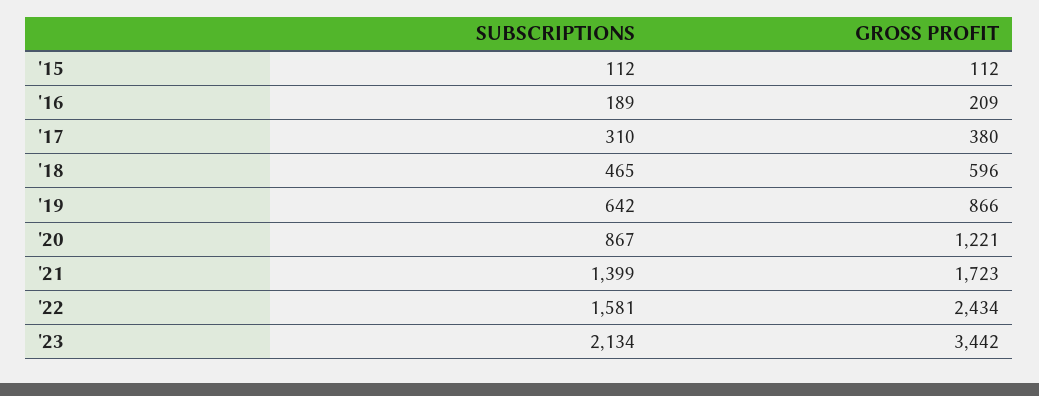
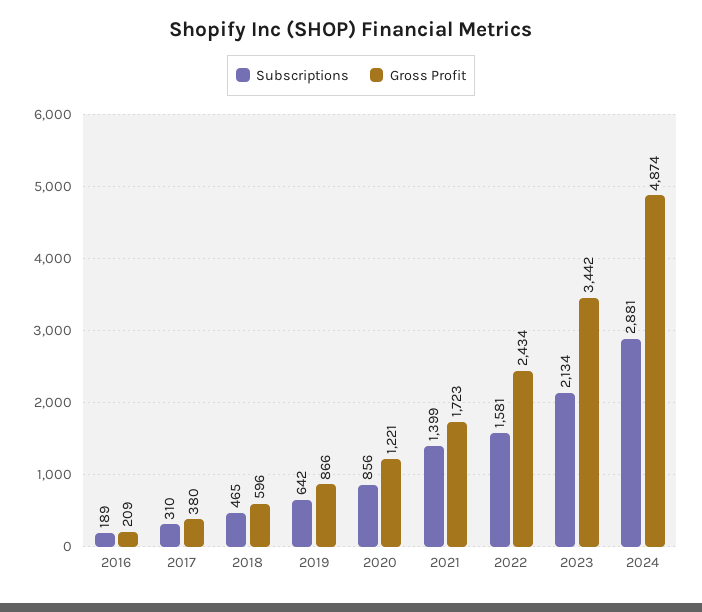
SUBSCRIPTIONS, '15: 112 -> none
GROSS PROFIT, '15: 112 -> none
SUBSCRIPTIONS, '20: 867 -> 856
SUBSCRIPTIONS, 2024: none -> 2881
GROSS PROFIT, 2024: none -> 4874

